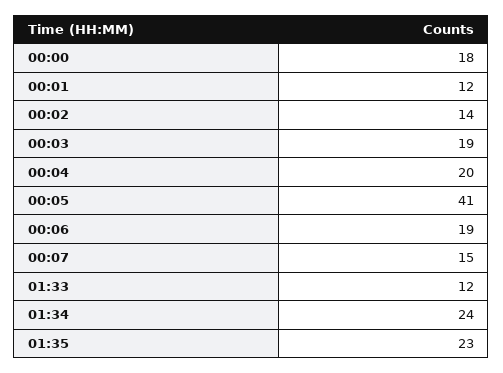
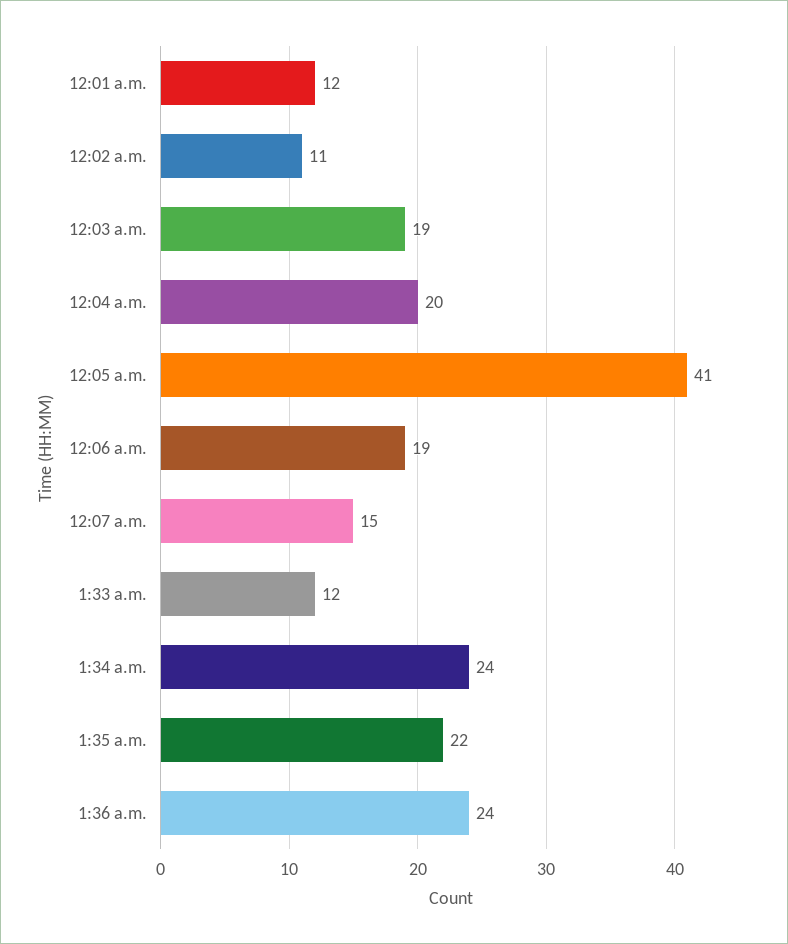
00:00: 18 -> none
00:02: 14 -> 11
01:35: 23 -> 22
1:36 a.m.: none -> 24

